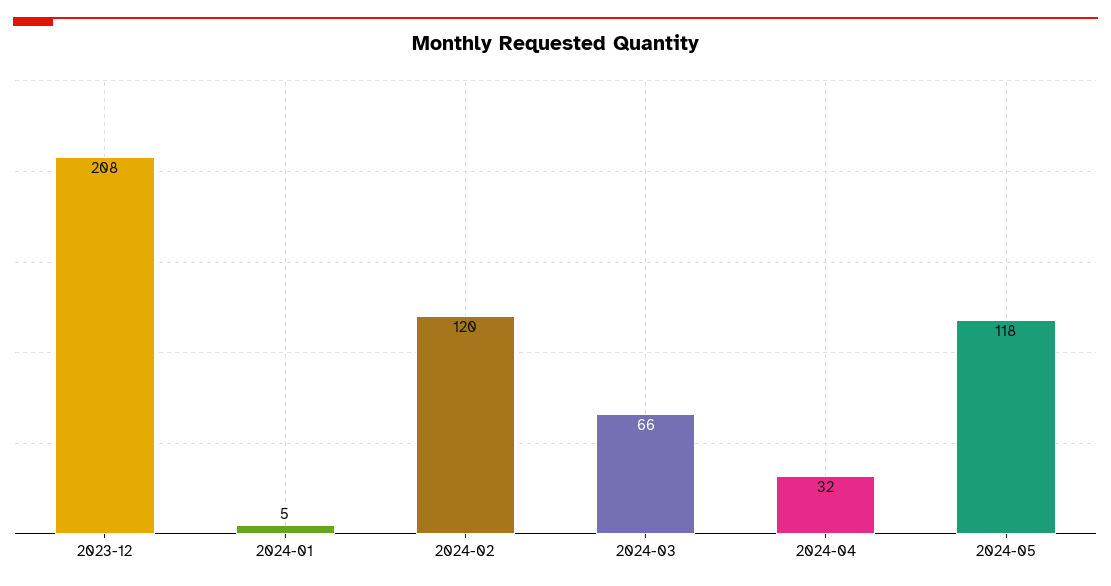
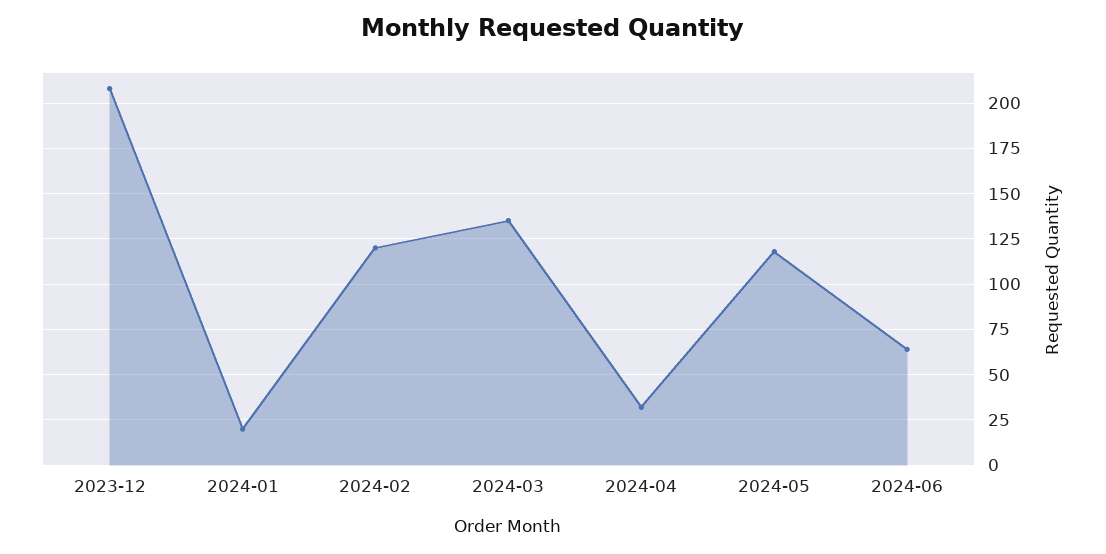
2024-01: 5 -> 20
2024-03: 66 -> 135
2024-06: none -> 65

